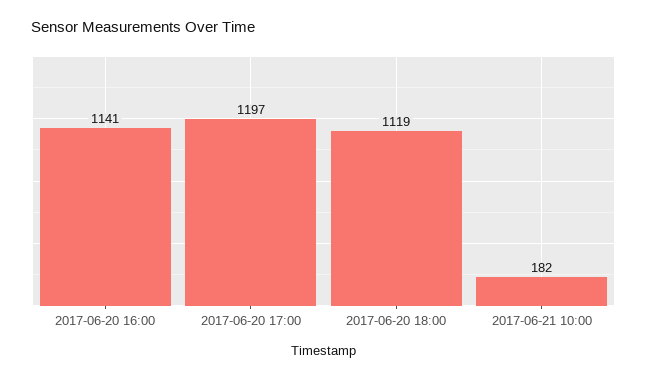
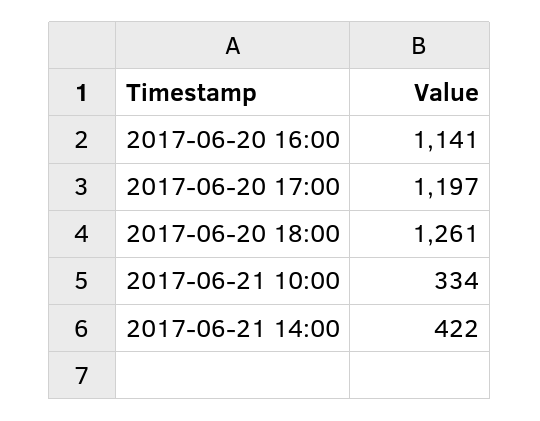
2017-06-20 18:00: 1119 -> 1261
2017-06-21 10:00: 182 -> 334
2017-06-21 14:00: none -> 422

